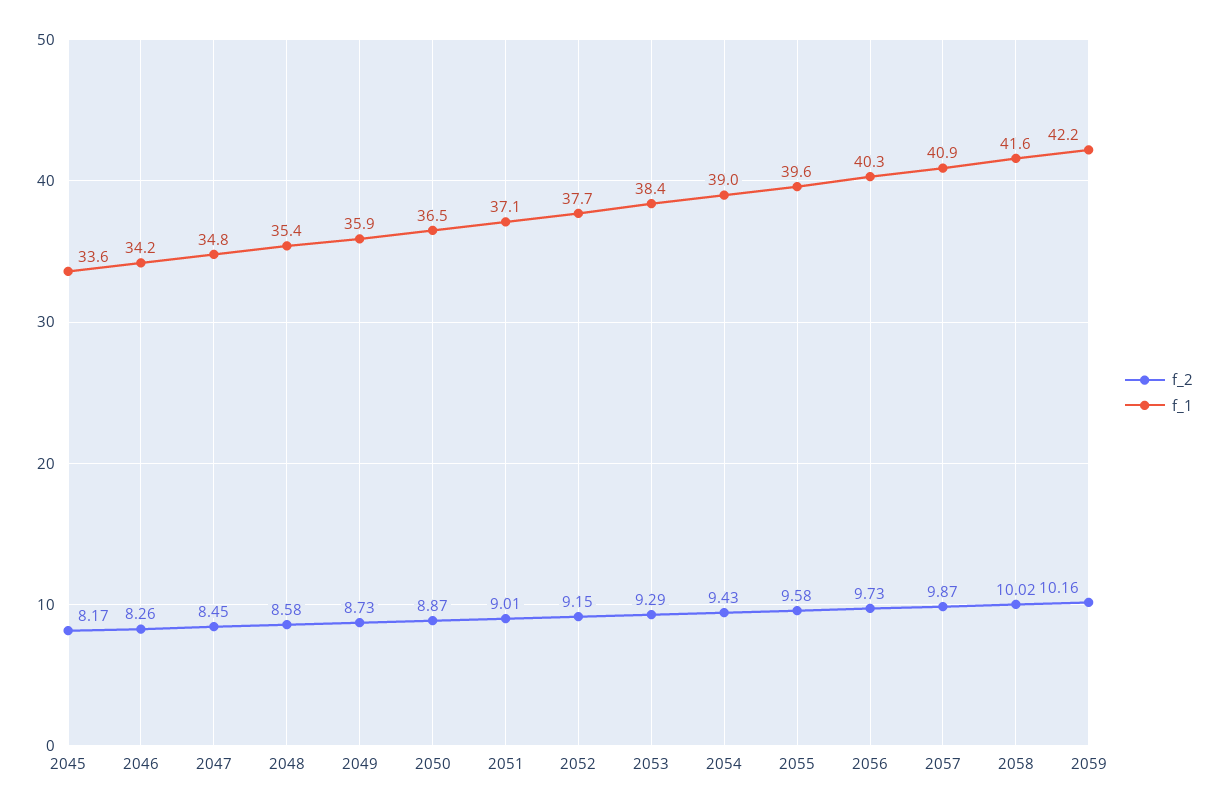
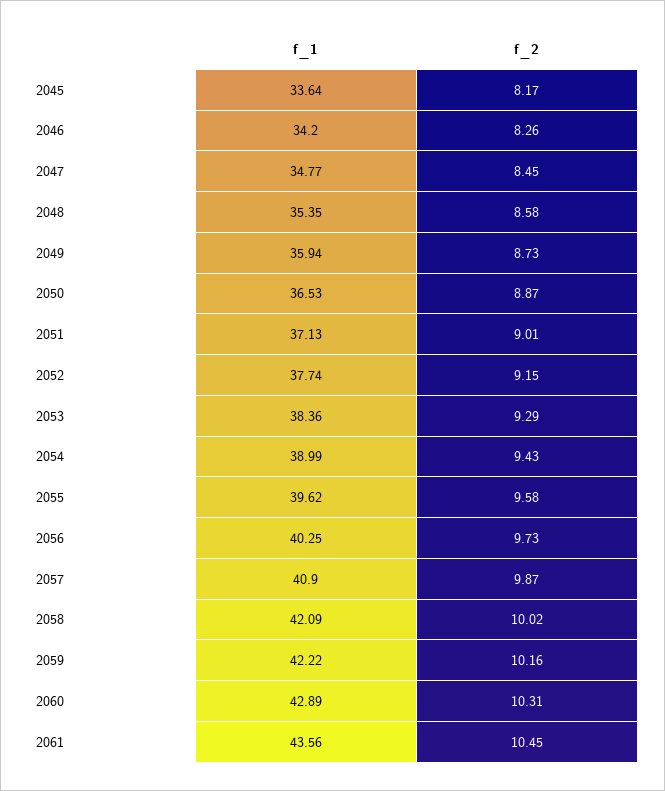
f_1, 2058: 41.6 -> 42.09
f_1, 2060: none -> 42.89
f_2, 2060: none -> 10.31
f_1, 2061: none -> 43.56
f_2, 2061: none -> 10.45

